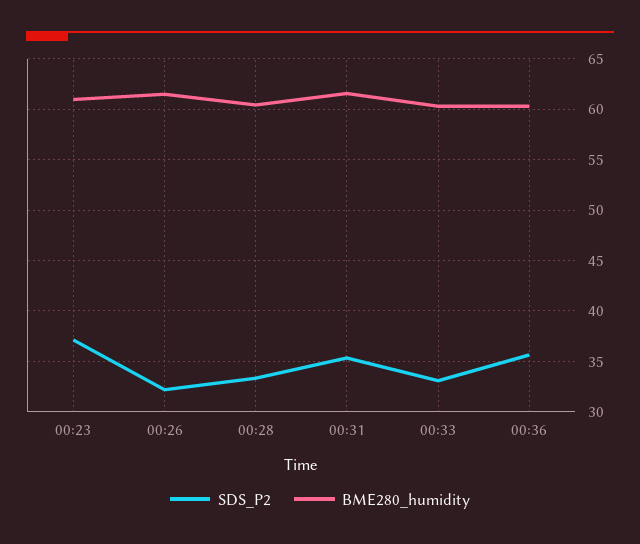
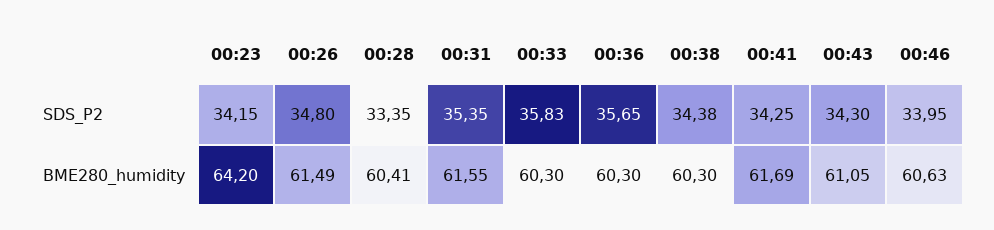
SDS_P2, 00:23: 37 -> 34.15
BME280_humidity, 00:23: 61 -> 64.2
SDS_P2, 00:26: 32 -> 34.8
SDS_P2, 00:33: 33 -> 35.83
SDS_P2, 00:38: none -> 34.38
SDS_P2, 00:41: none -> 34.25
SDS_P2, 00:43: none -> 34.3
SDS_P2, 00:46: none -> 33.95
BME280_humidity, 00:38: none -> 60.3
BME280_humidity, 00:41: none -> 61.69
BME280_humidity, 00:43: none -> 61.05
BME280_humidity, 00:46: none -> 60.63

